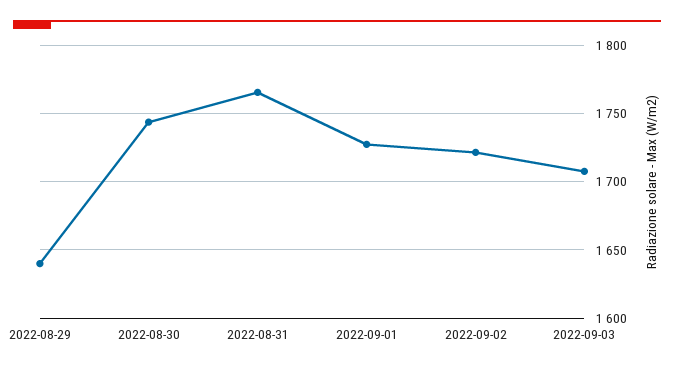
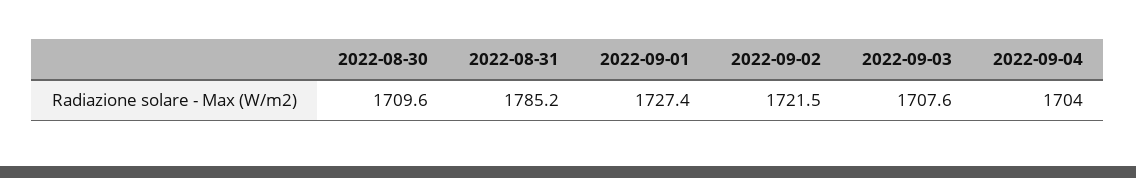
2022-08-29: 1640 -> none
2022-08-30: 1745 -> 1709.6
2022-08-31: 1765 -> 1785.2
2022-09-04: none -> 1704

